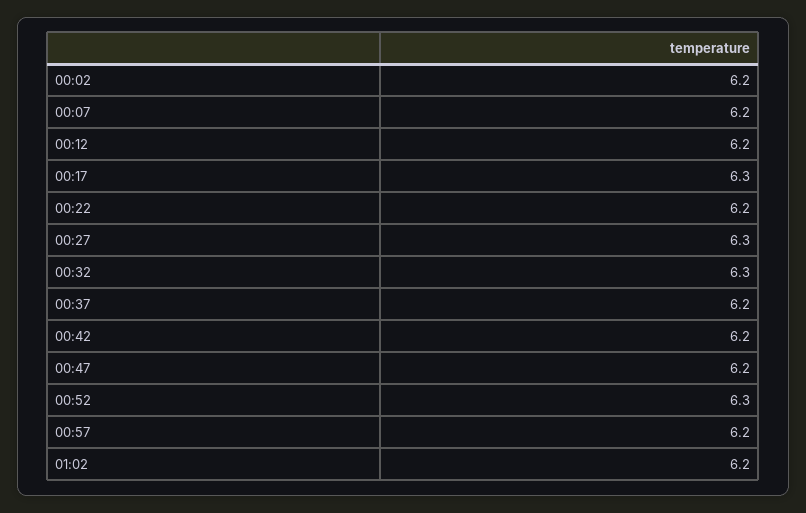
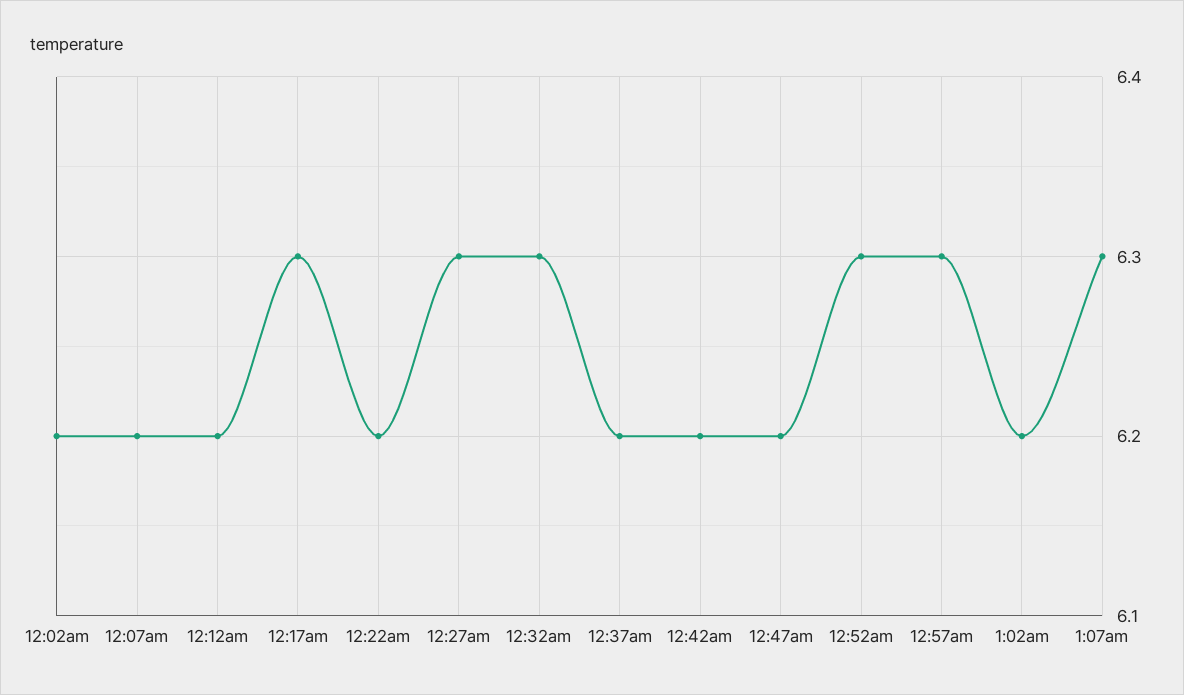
00:57: 6.2 -> 6.3
1:07am: none -> 6.3

